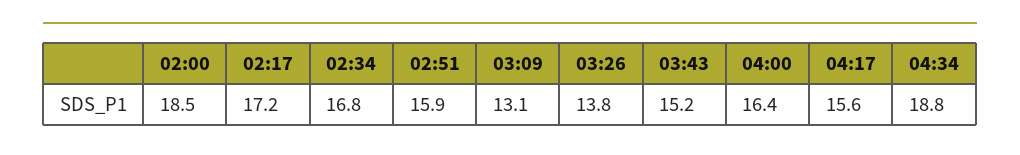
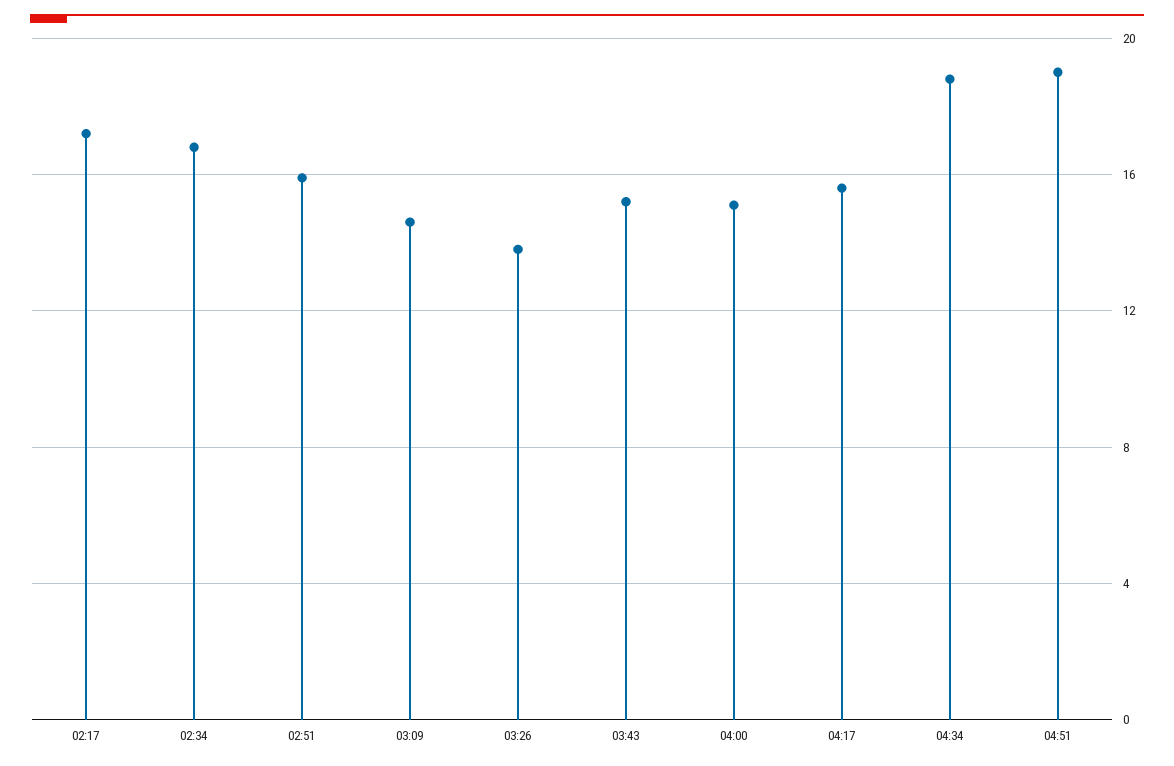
02:00: 18.5 -> none
03:09: 13.1 -> 14.5
04:00: 16.4 -> 15
04:51: none -> 19

